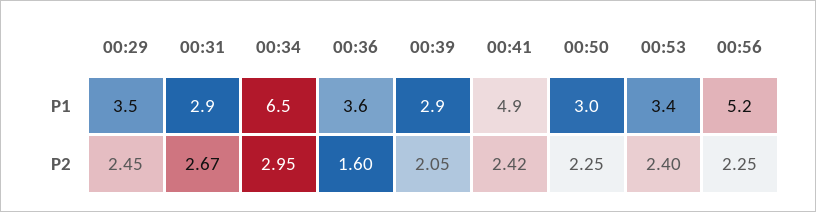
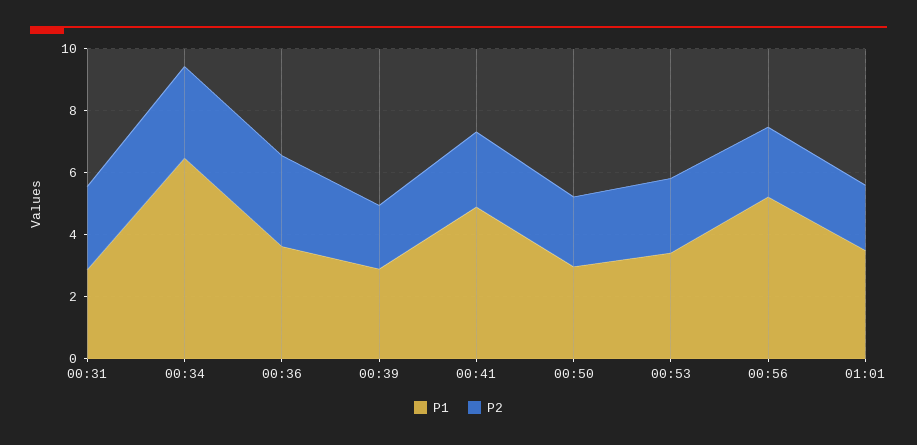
P1, 00:29: 3.5 -> none
P2, 00:29: 2.45 -> none
P2, 00:36: 1.6 -> 3
P1, 01:01: none -> 3.5
P2, 01:01: none -> 2

